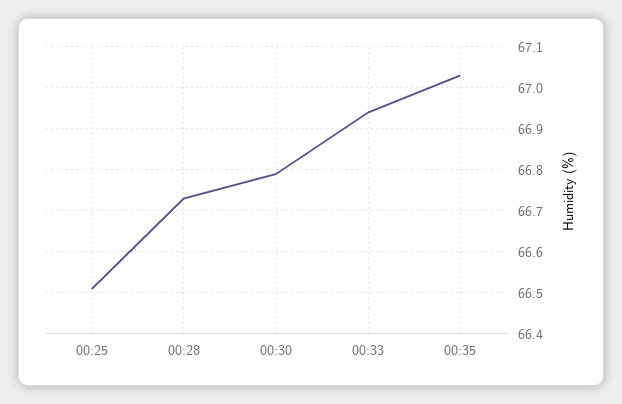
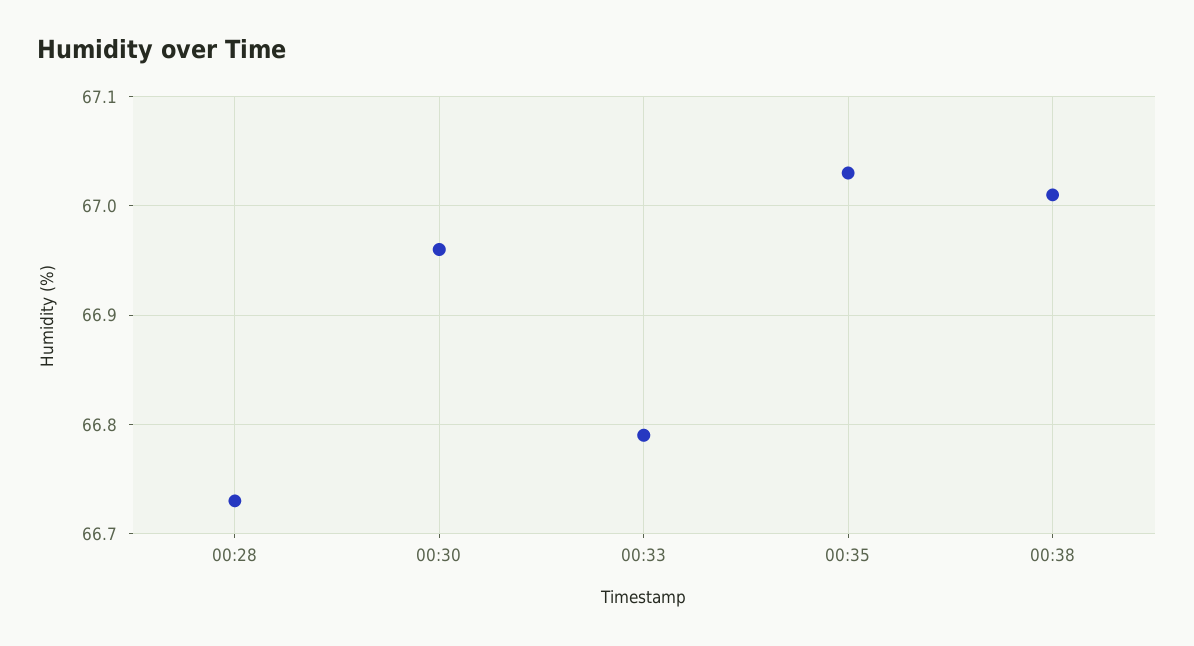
00:25: 66.5 -> none
00:30: 66.8 -> 66.96
00:33: 66.95 -> 66.79
00:38: none -> 67.01

